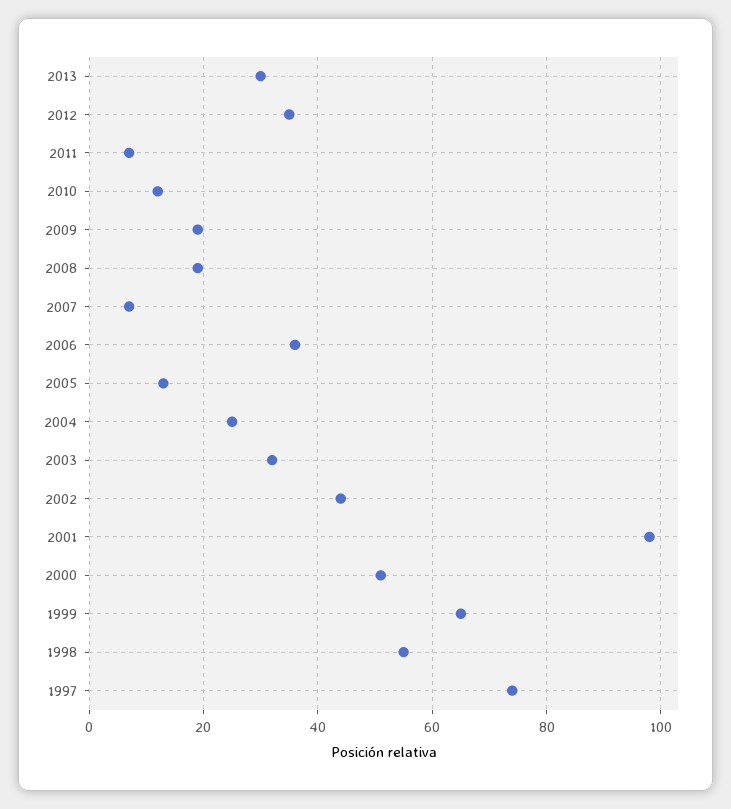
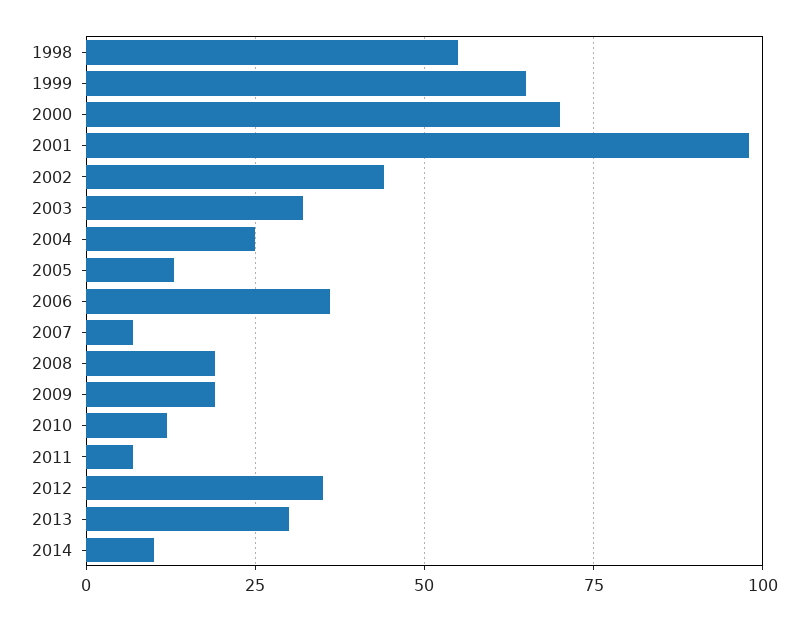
2000: 50 -> 70
1997: 75 -> none
2014: none -> 10

